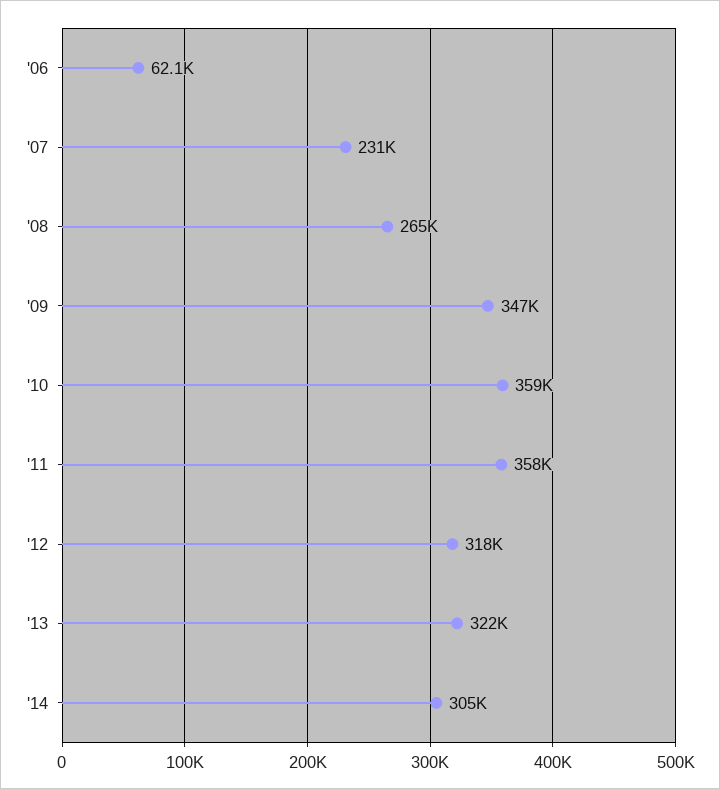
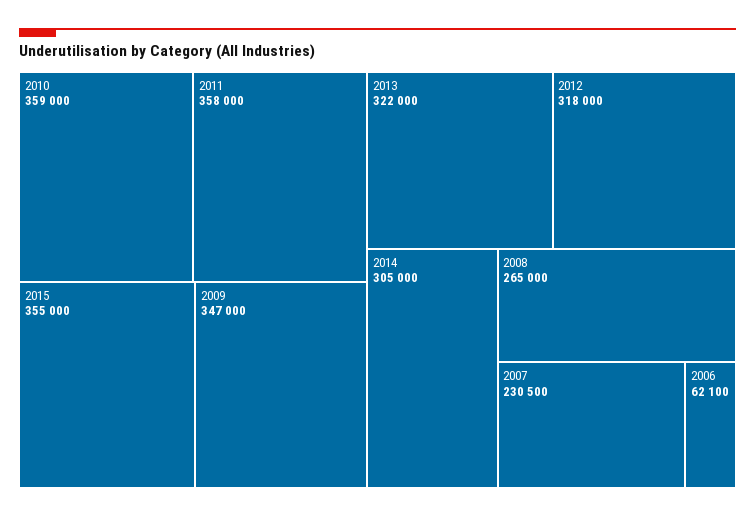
2015: none -> 355000

